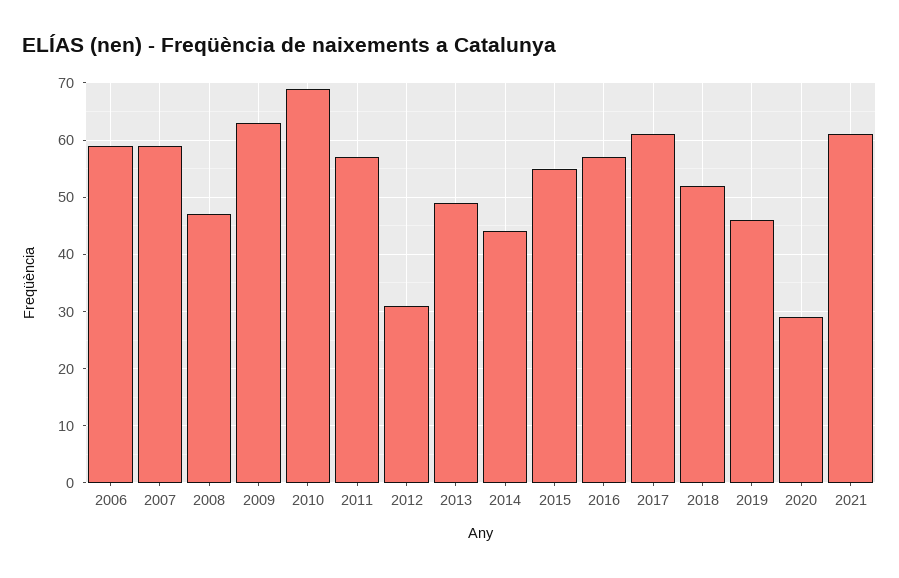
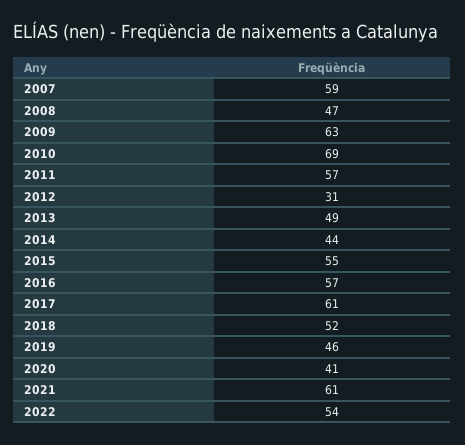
2006: 60 -> none
2020: 30 -> 41
2022: none -> 54

